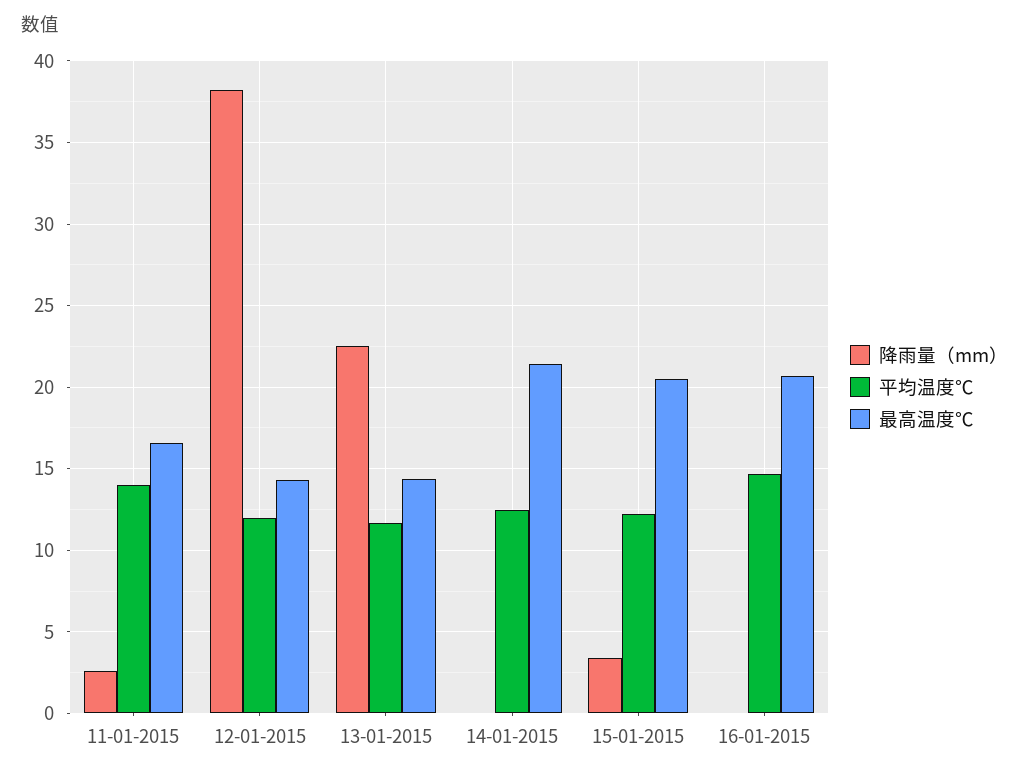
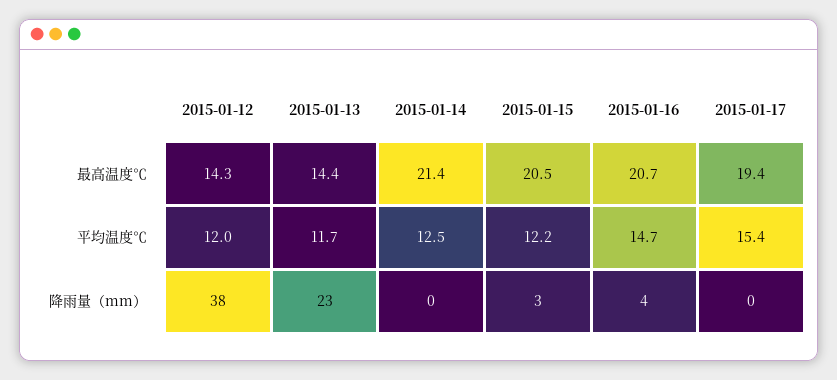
降雨量（mm）, 11-01-2015: 2.5 -> none
平均温度℃, 11-01-2015: 14 -> none
最高温度℃, 11-01-2015: 16.5 -> none
降雨量（mm）, 16-01-2015: 0 -> 4
最高温度℃, 2015-01-17: none -> 19.4
平均温度℃, 2015-01-17: none -> 15.4
降雨量（mm）, 2015-01-17: none -> 0

